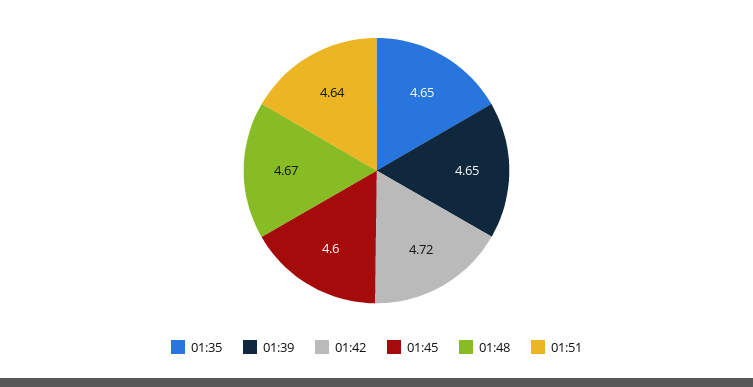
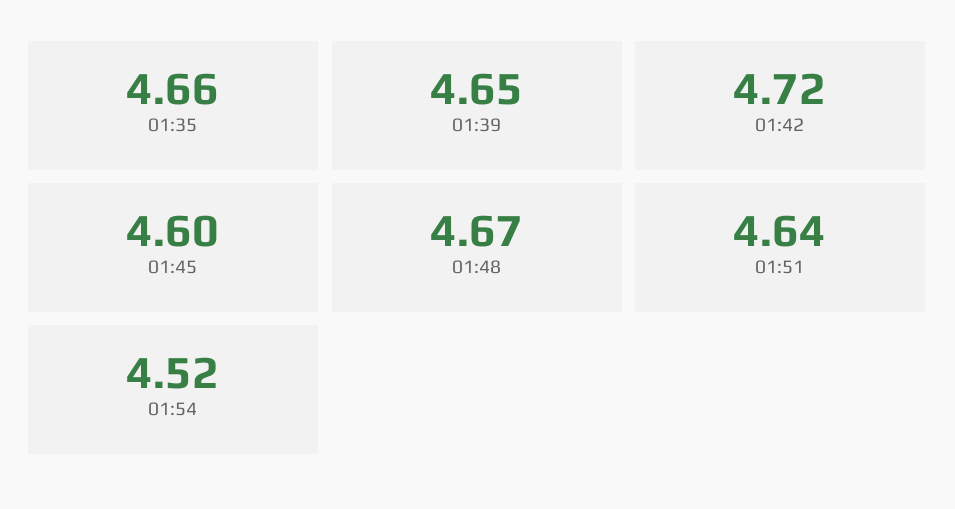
01:35: 4.65 -> 4.66
01:54: none -> 4.52

